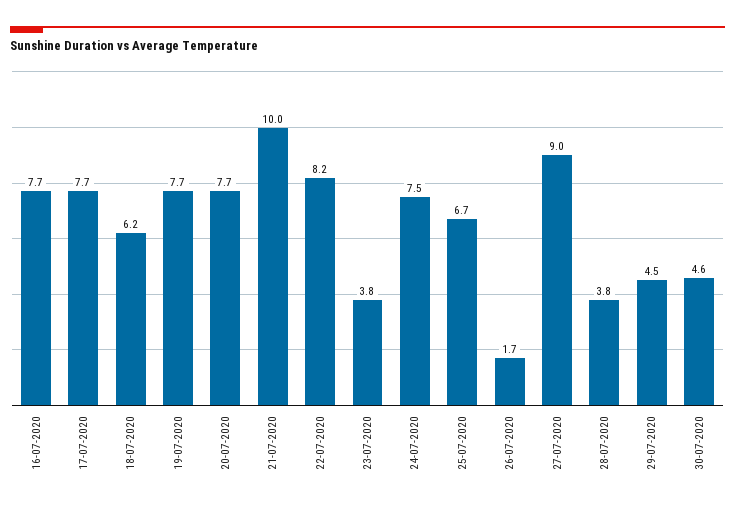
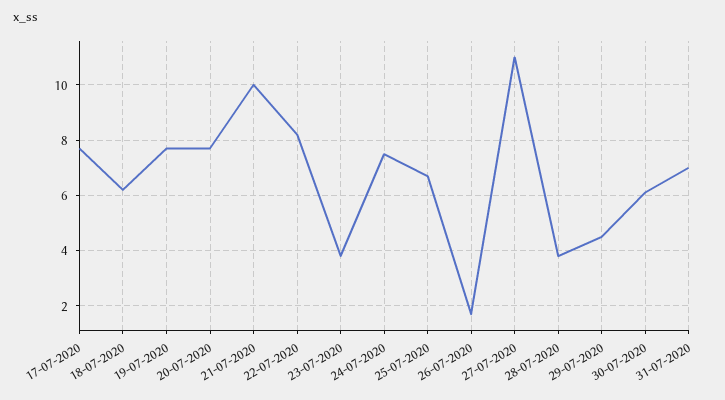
16-07-2020: 7.7 -> none
27-07-2020: 9 -> 11
30-07-2020: 4.6 -> 6
31-07-2020: none -> 7

